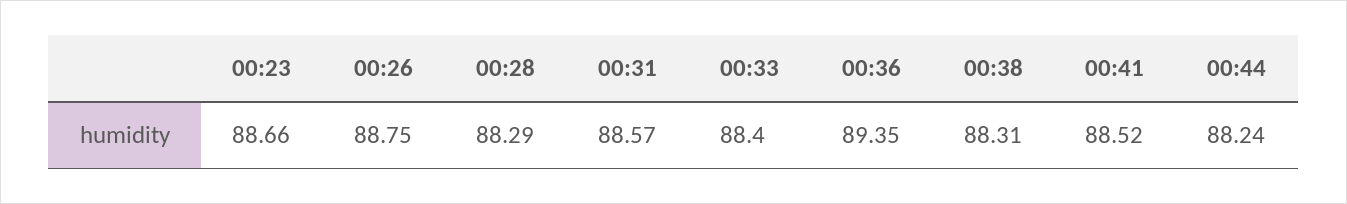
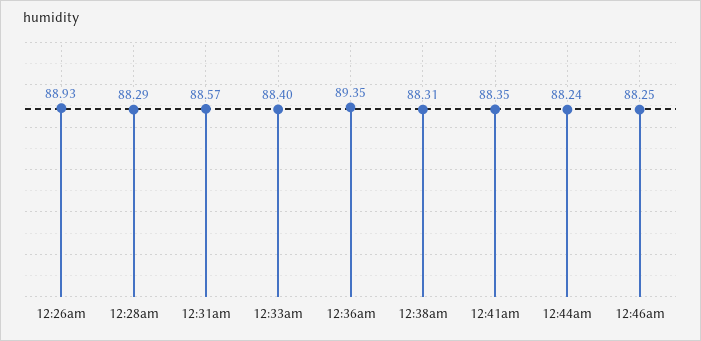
00:23: 88.66 -> none
00:26: 88.75 -> 88.93
00:41: 88.52 -> 88.35
12:46am: none -> 88.25

